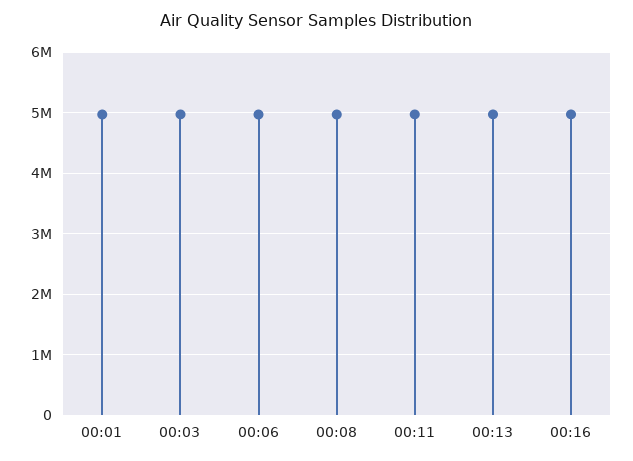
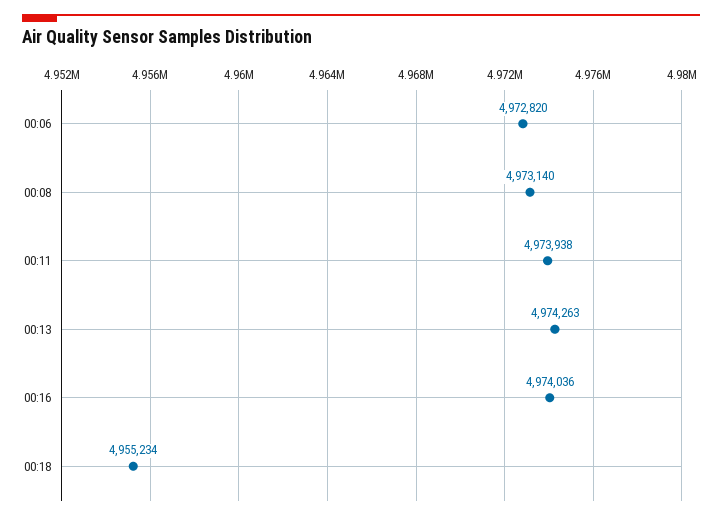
00:01: 5000000 -> none
00:03: 5000000 -> none
00:18: none -> 4955234

